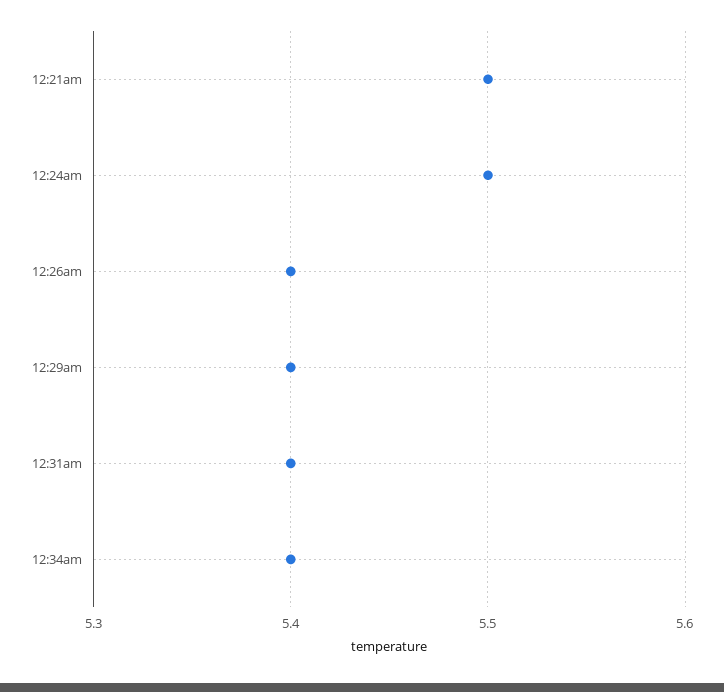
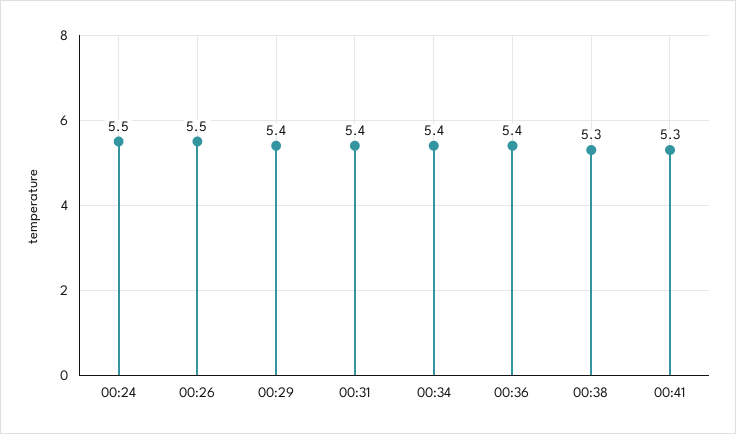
12:21am: 5.5 -> none
12:26am: 5.4 -> 5.5
00:36: none -> 5.4
00:38: none -> 5.3
00:41: none -> 5.3

